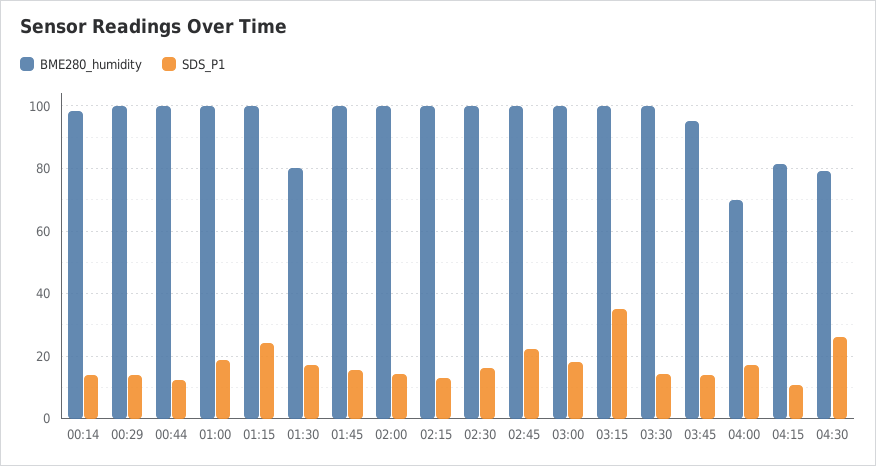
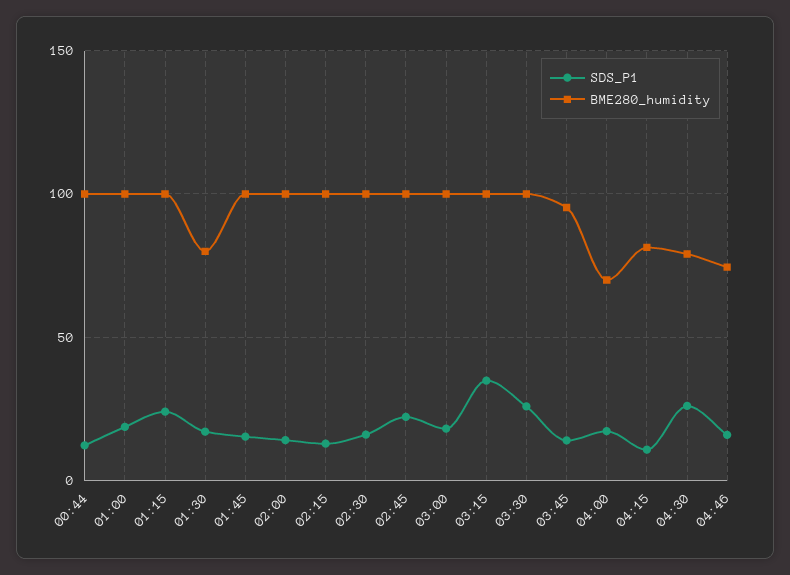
BME280_humidity, 00:14: 98 -> none
SDS_P1, 00:14: 14 -> none
BME280_humidity, 00:29: 100 -> none
SDS_P1, 00:29: 14 -> none
SDS_P1, 03:30: 14 -> 25
SDS_P1, 04:46: none -> 15
BME280_humidity, 04:46: none -> 75

